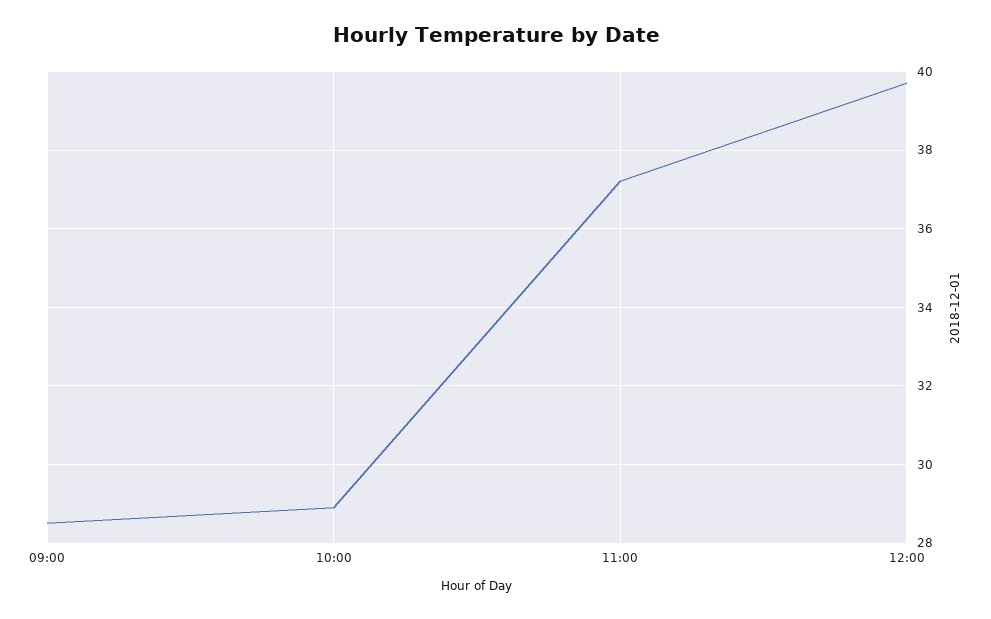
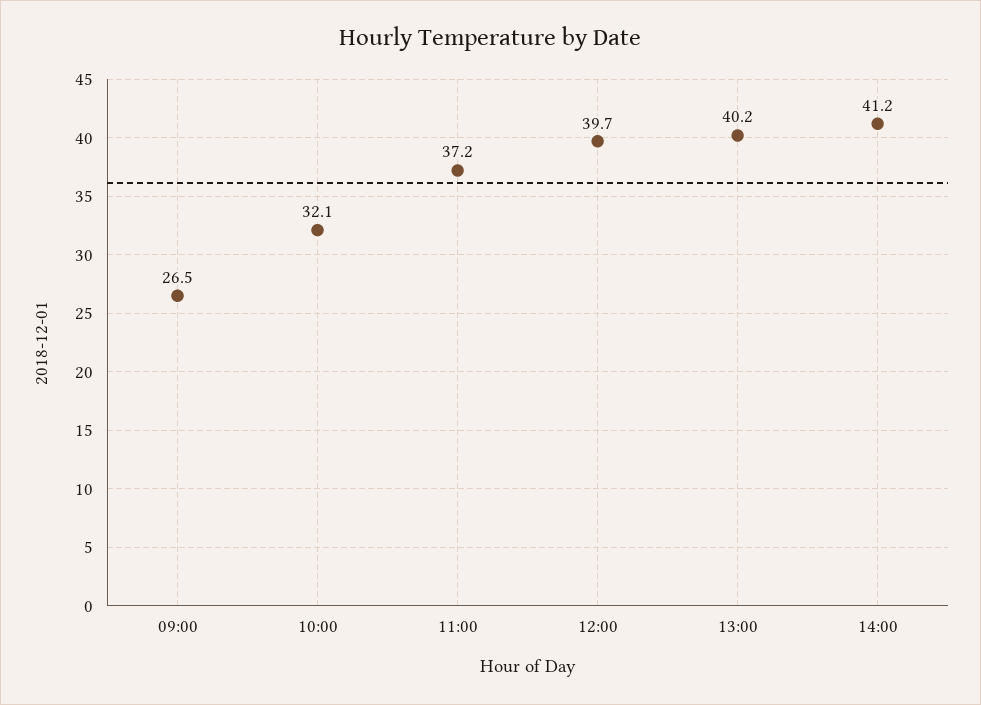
09:00: 28.5 -> 26.5
10:00: 29 -> 32.1
13:00: none -> 40.2
14:00: none -> 41.2

